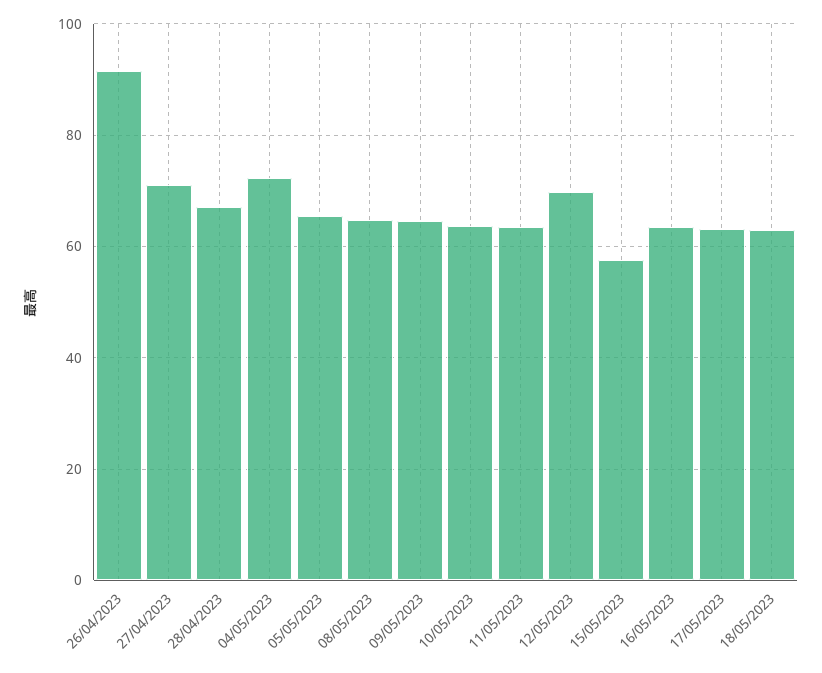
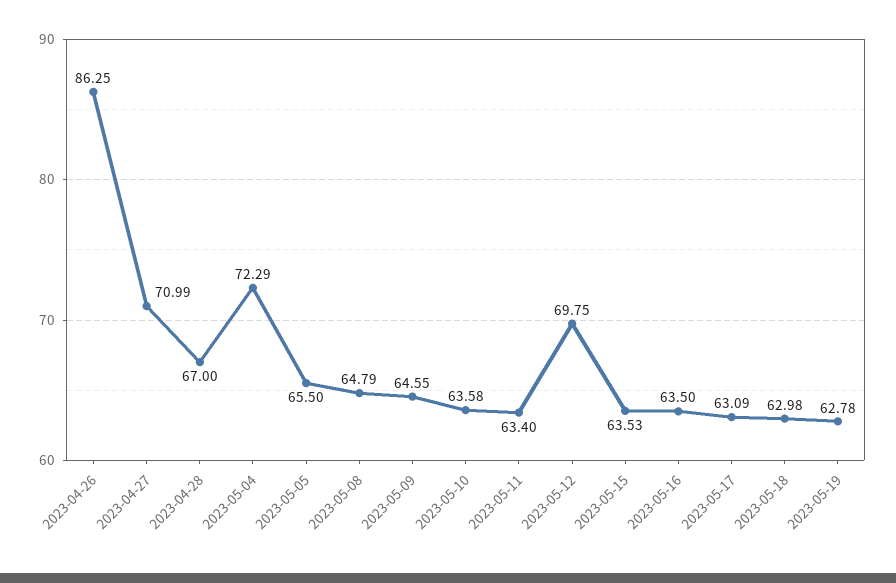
26/04/2023: 92 -> 86.25
15/05/2023: 58 -> 63.53
2023-05-19: none -> 62.78

